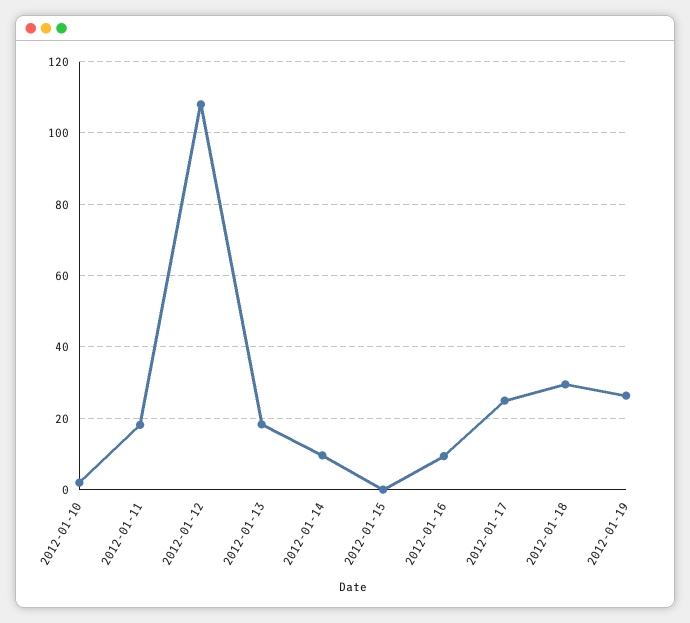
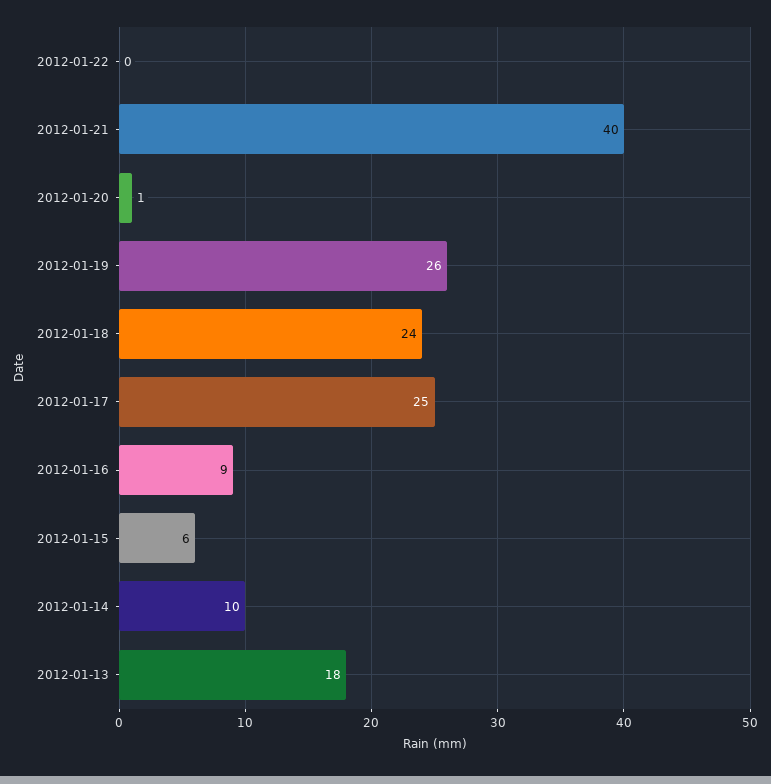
2012-01-10: 2 -> none
2012-01-11: 18 -> none
2012-01-12: 108 -> none
2012-01-15: 0 -> 6
2012-01-18: 30 -> 24
2012-01-22: none -> 0
2012-01-21: none -> 40
2012-01-20: none -> 1

